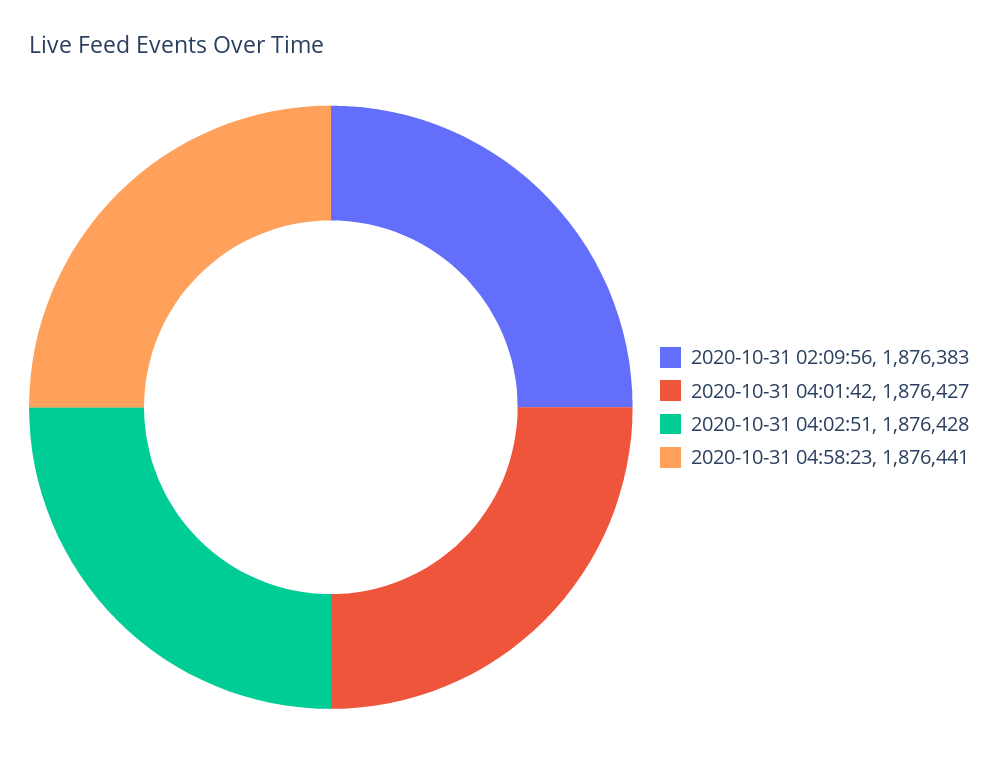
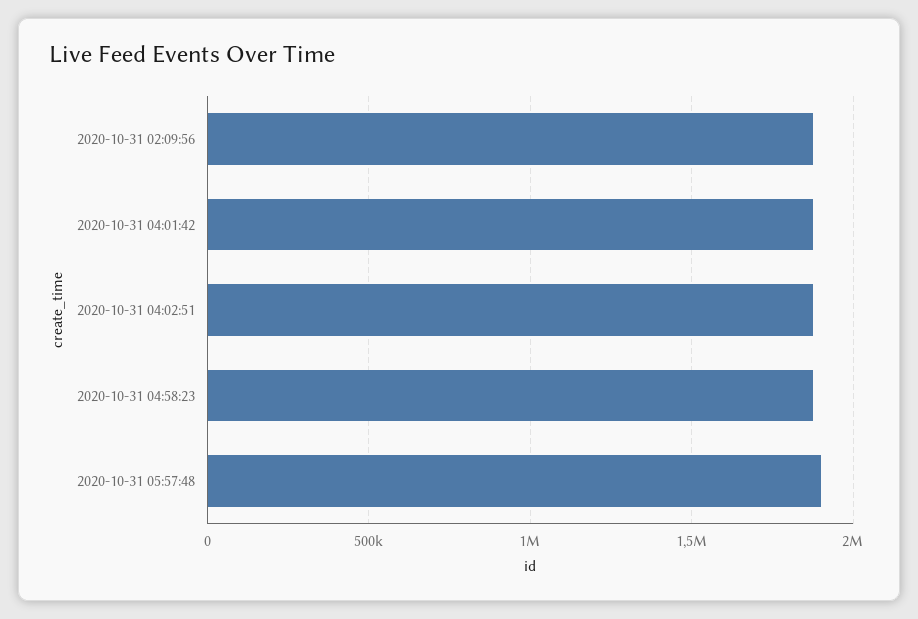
2020-10-31 05:57:48: none -> 1900000

